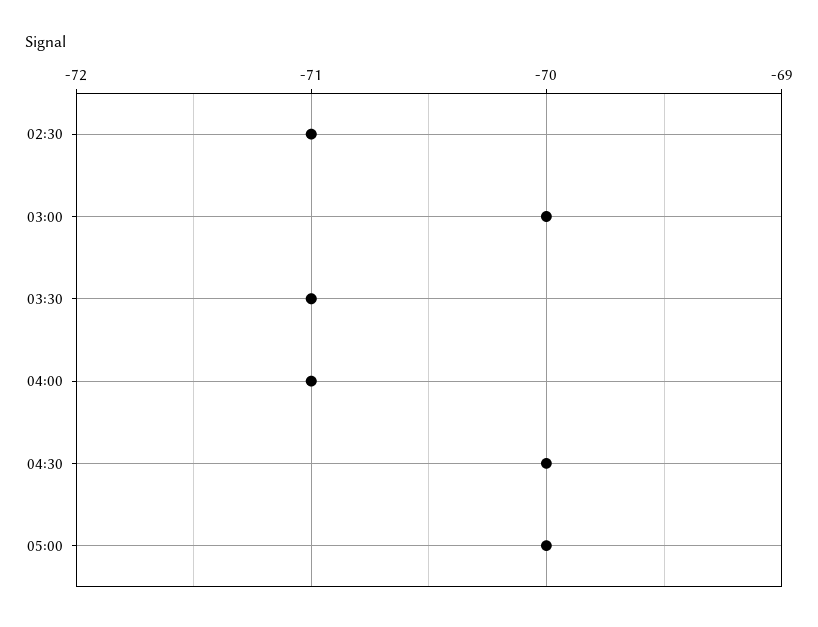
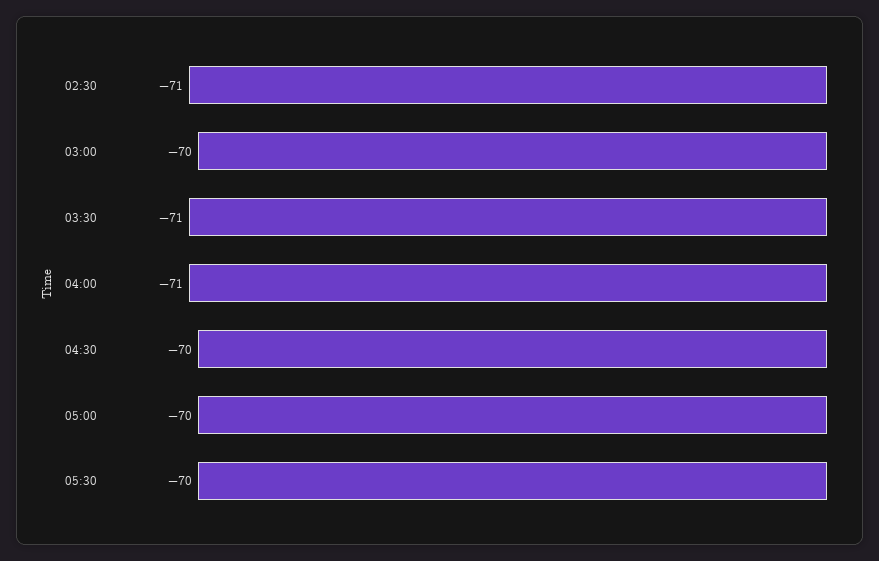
05:30: none -> -70

